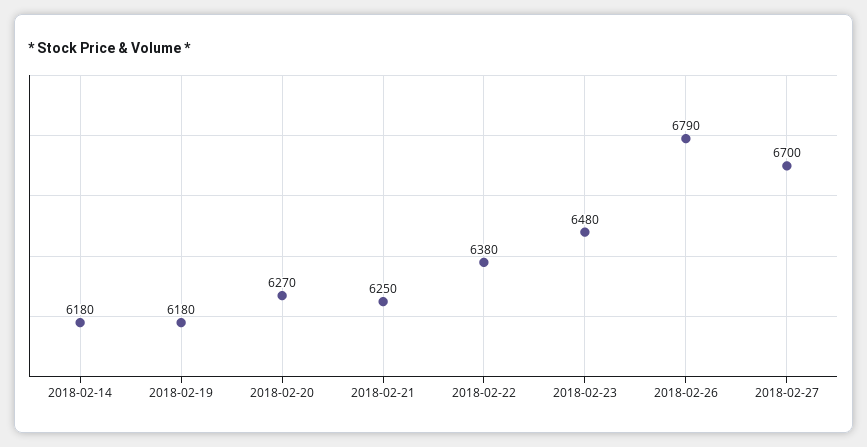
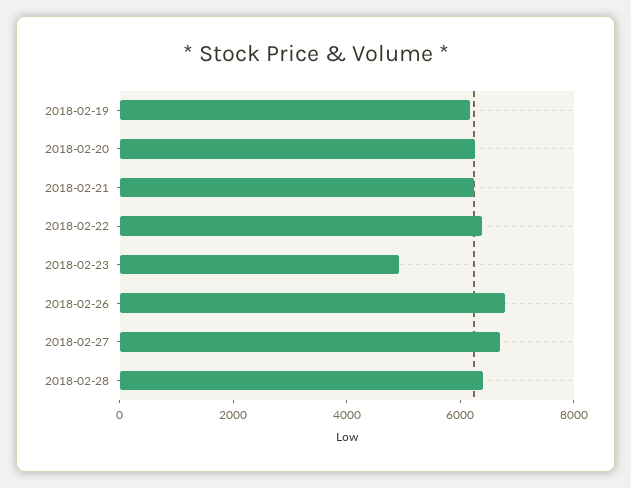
2018-02-14: 6180 -> none
2018-02-23: 6480 -> 5000
2018-02-28: none -> 6500

